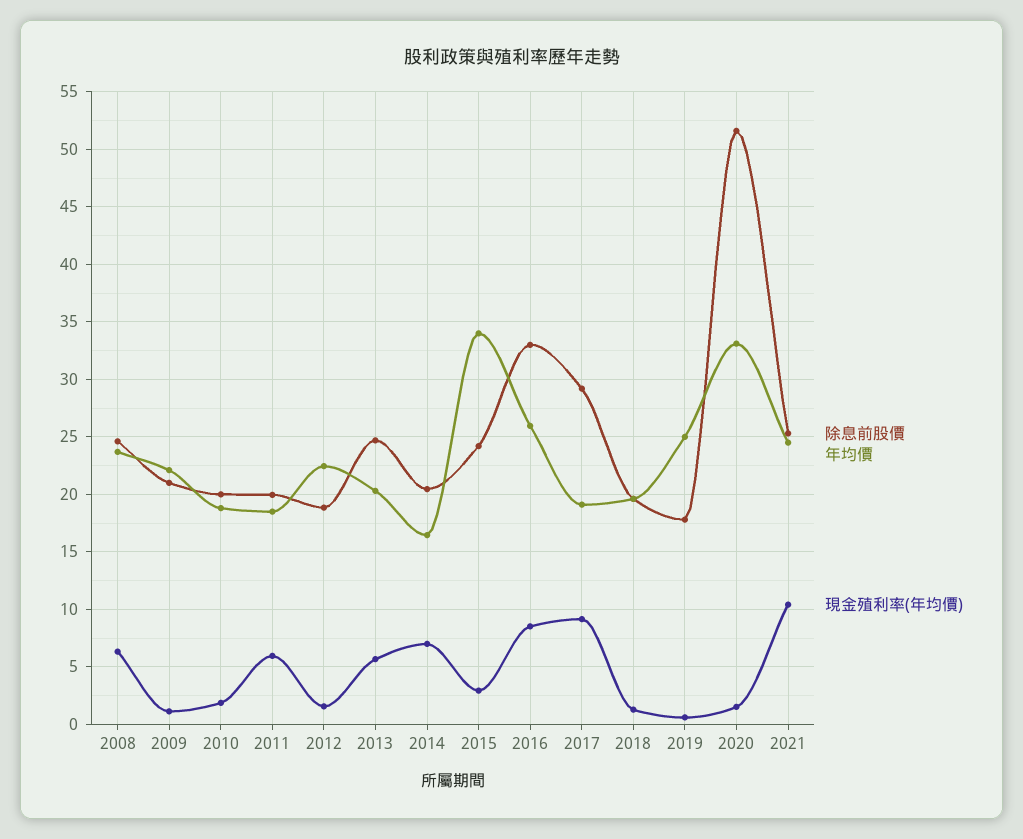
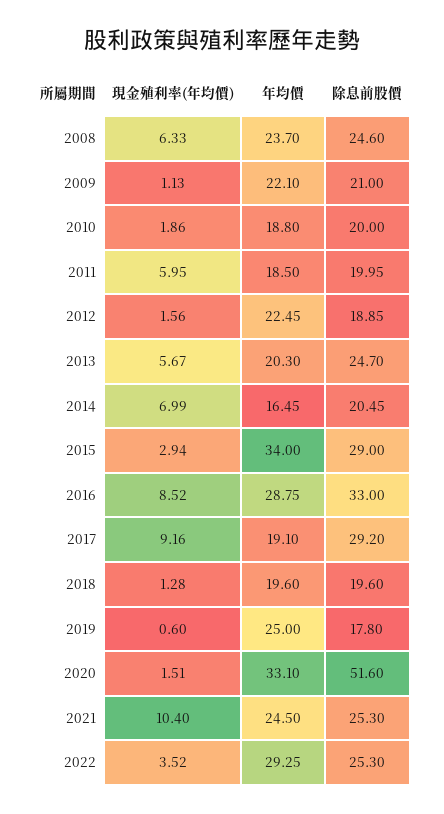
除息前股價, 2015: 24 -> 29
年均價, 2016: 26 -> 28.75
現金殖利率(年均價), 2022: none -> 3.52
年均價, 2022: none -> 29.25
除息前股價, 2022: none -> 25.3

